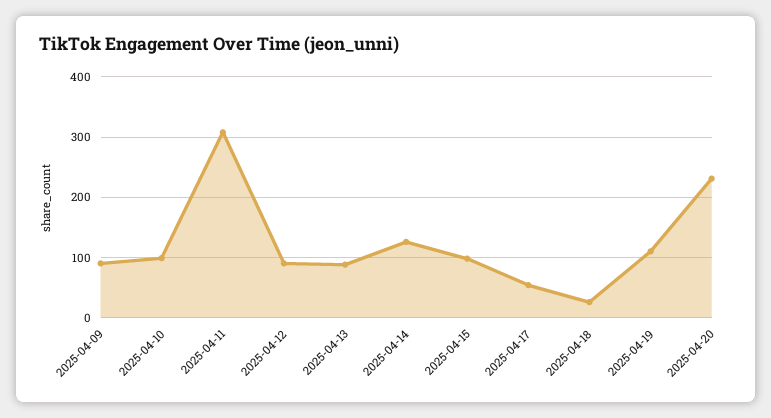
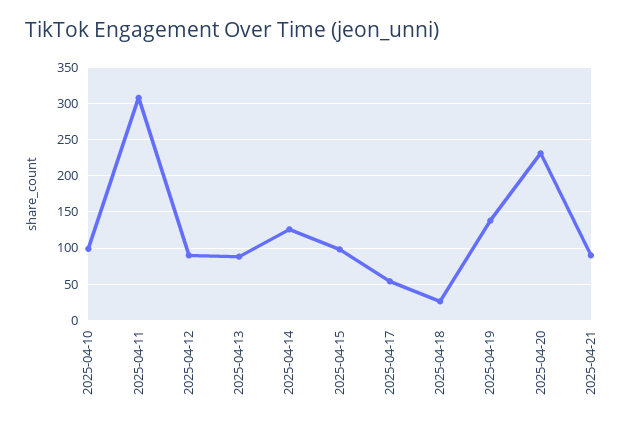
2025-04-09: 90 -> none
2025-04-19: 110 -> 140
2025-04-21: none -> 90

